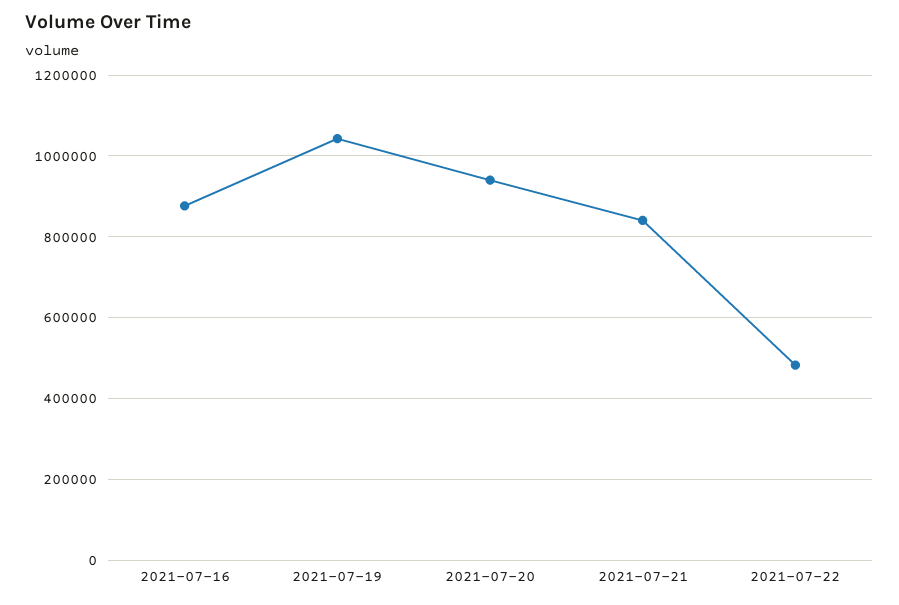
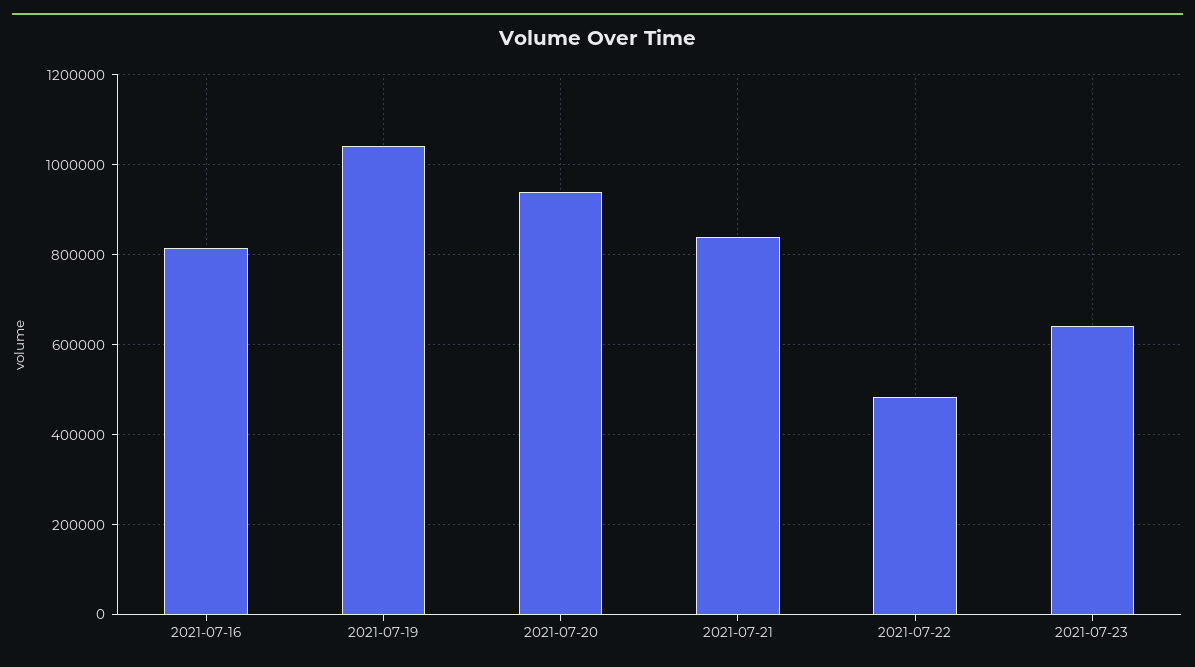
2021-07-16: 880000 -> 820000
2021-07-23: none -> 640000

